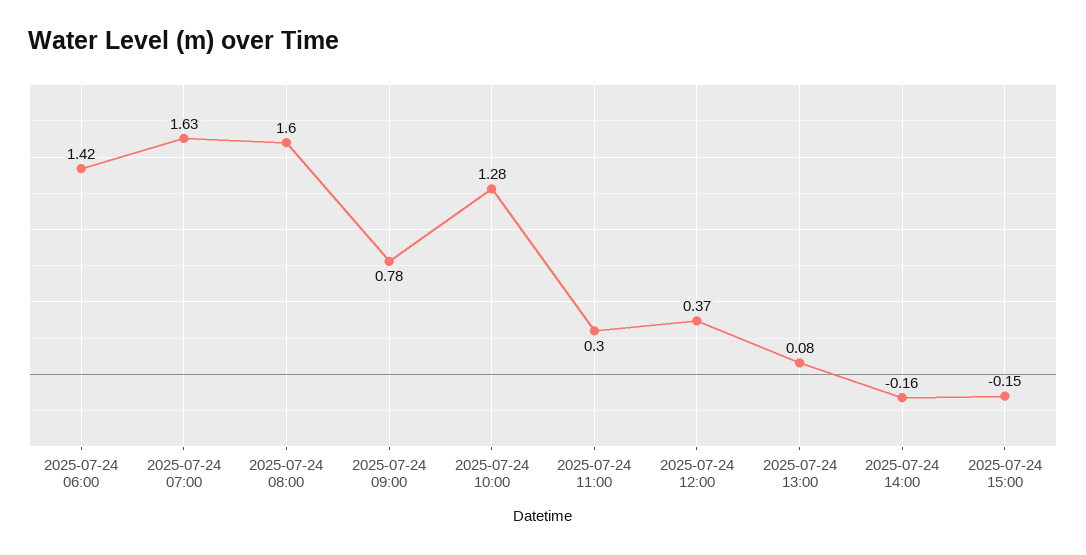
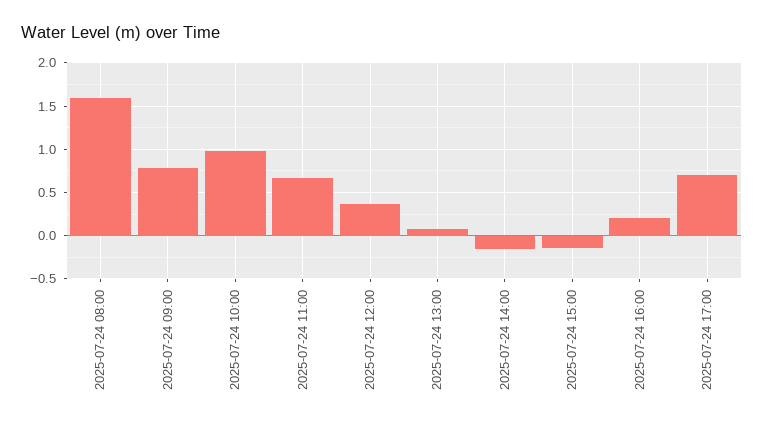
2025-07-24 06:00: 1.42 -> none
2025-07-24 07:00: 1.63 -> none
2025-07-24 10:00: 1.28 -> 1
2025-07-24 11:00: 0.3 -> 0.7
2025-07-24 16:00: none -> 0.2
2025-07-24 17:00: none -> 0.7

